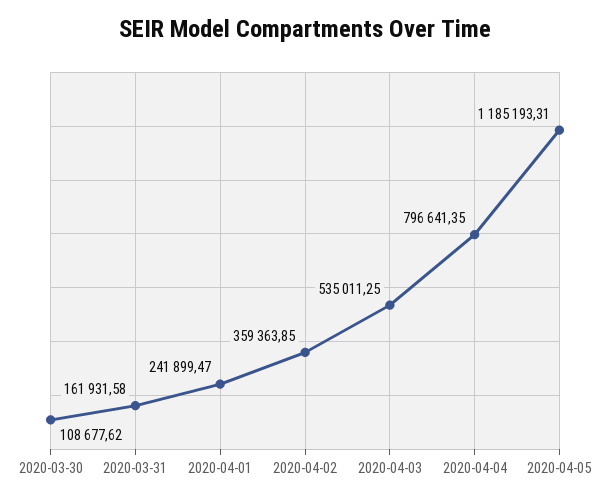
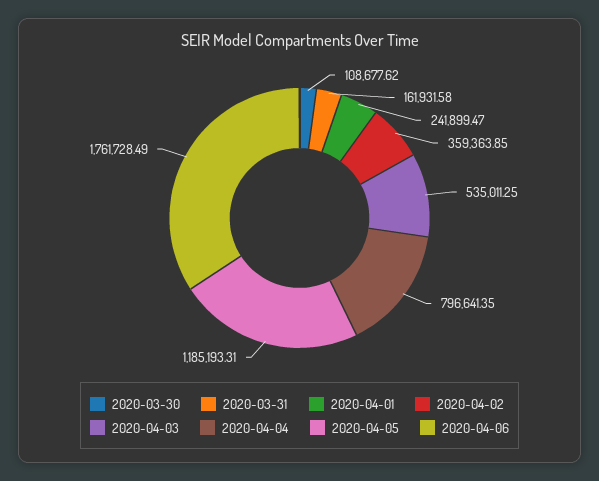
2020-04-06: none -> 1761728.49

